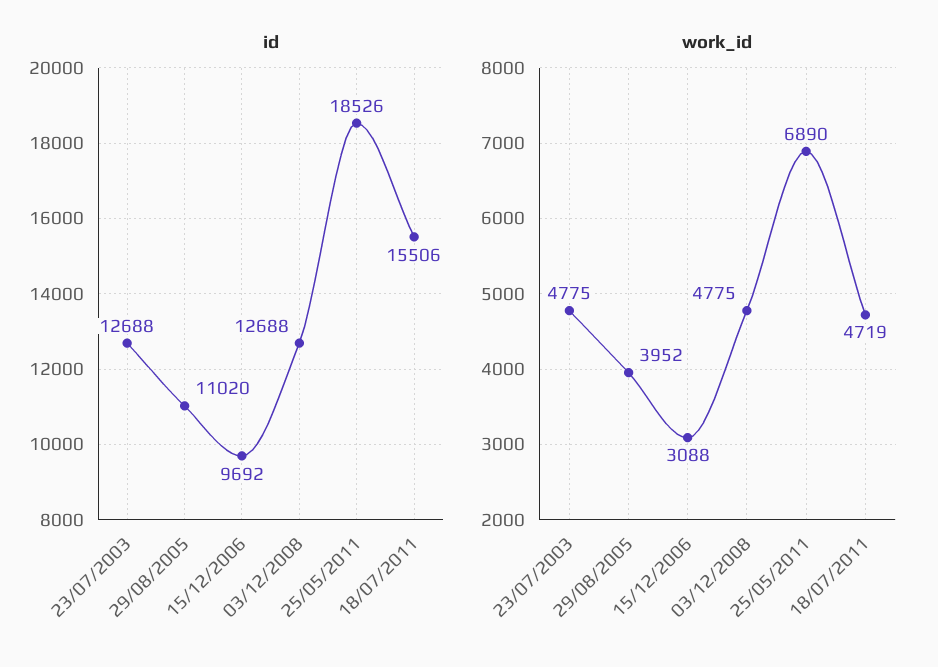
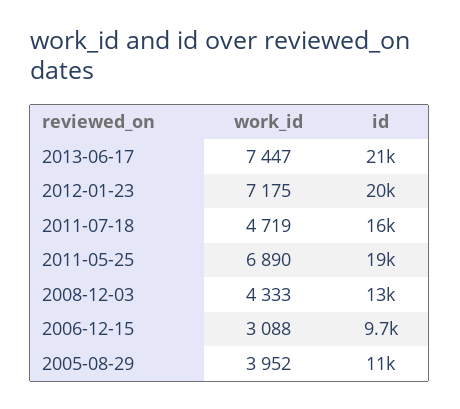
id, 23/07/2003: 12688 -> none
work_id, 23/07/2003: 4775 -> none
work_id, 03/12/2008: 4775 -> 4333
work_id, 2013-06-17: none -> 7447
id, 2013-06-17: none -> 21000
work_id, 2012-01-23: none -> 7175
id, 2012-01-23: none -> 20000

